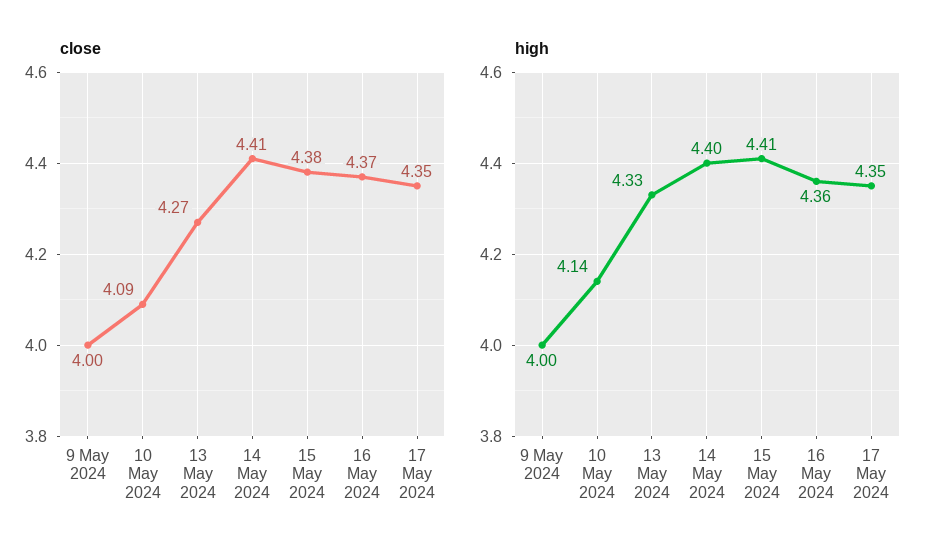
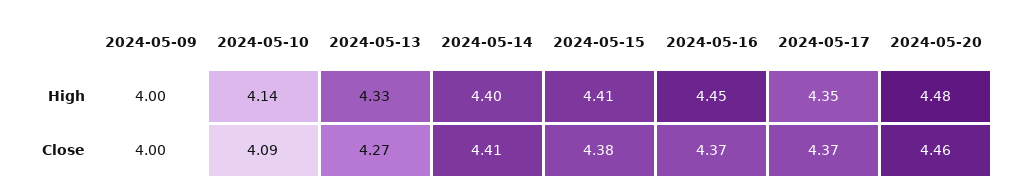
close, 17 May 2024: 4.35 -> 4.37
high, 16 May 2024: 4.36 -> 4.45
high, 2024-05-20: none -> 4.48
close, 2024-05-20: none -> 4.46

